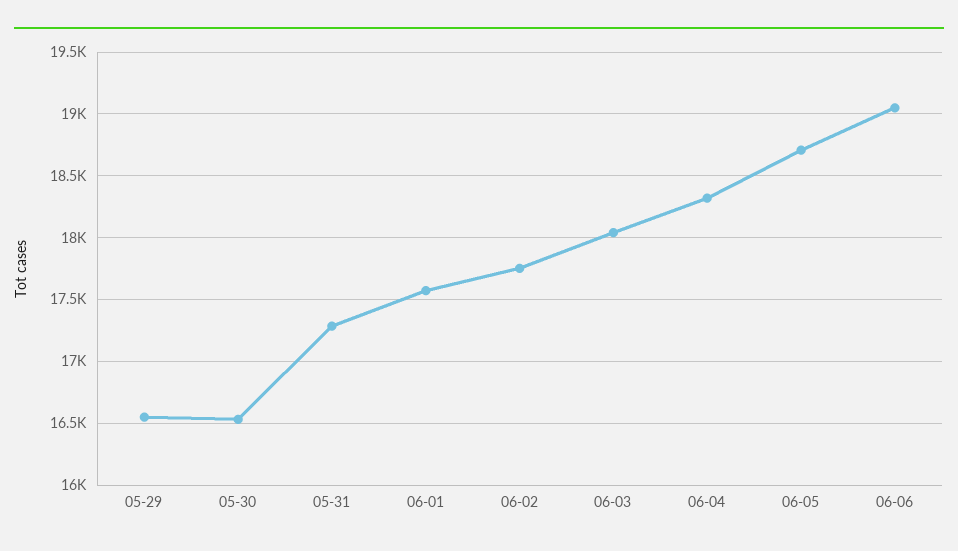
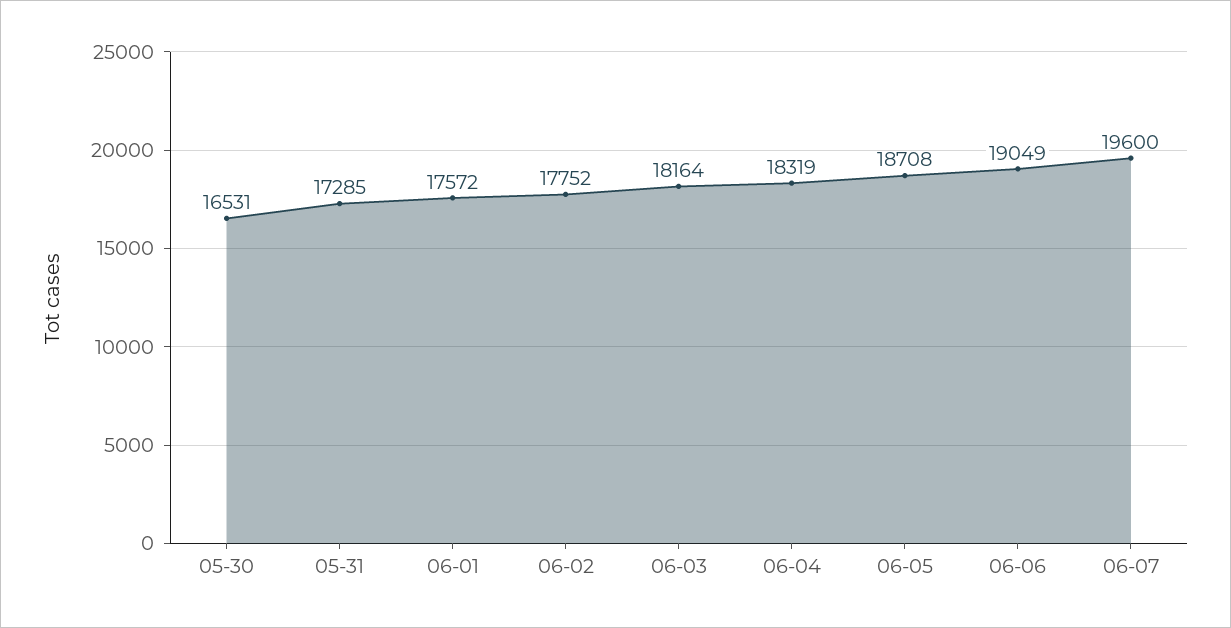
05-29: 16550 -> none
06-03: 18050 -> 18164
06-07: none -> 19600

